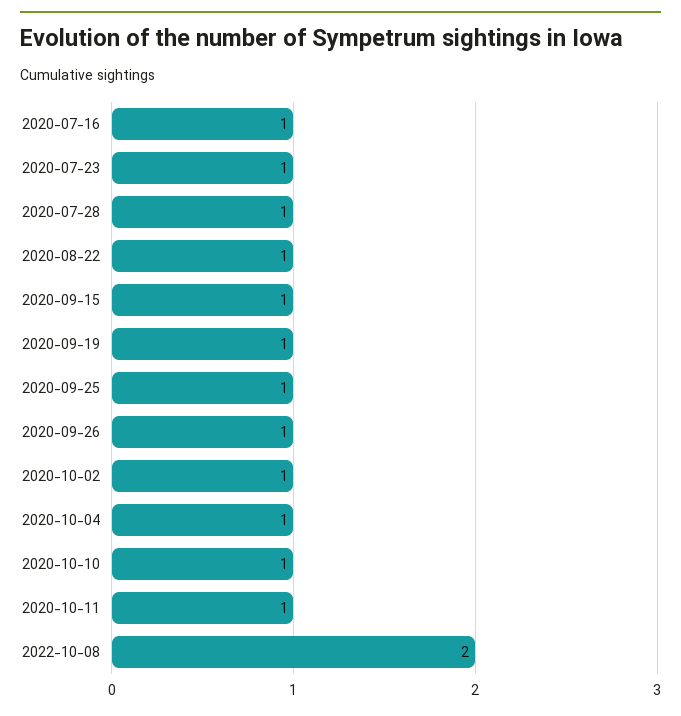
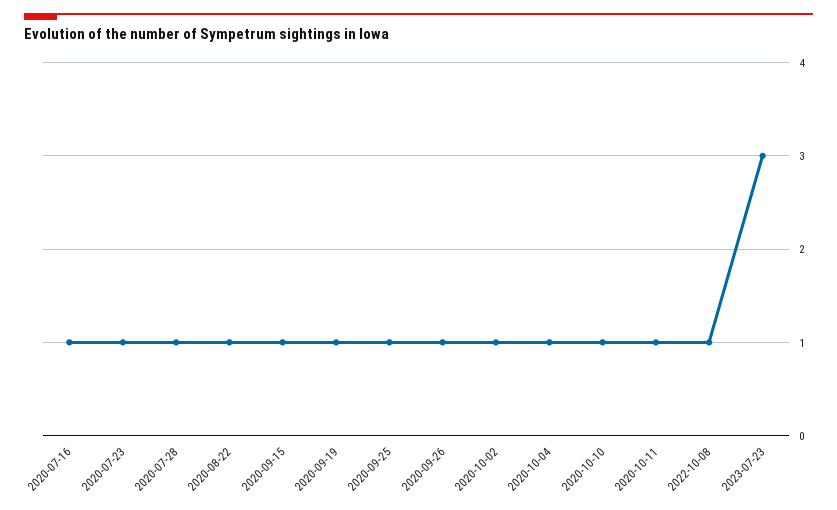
2022-10-08: 2 -> 1
2023-07-23: none -> 3

